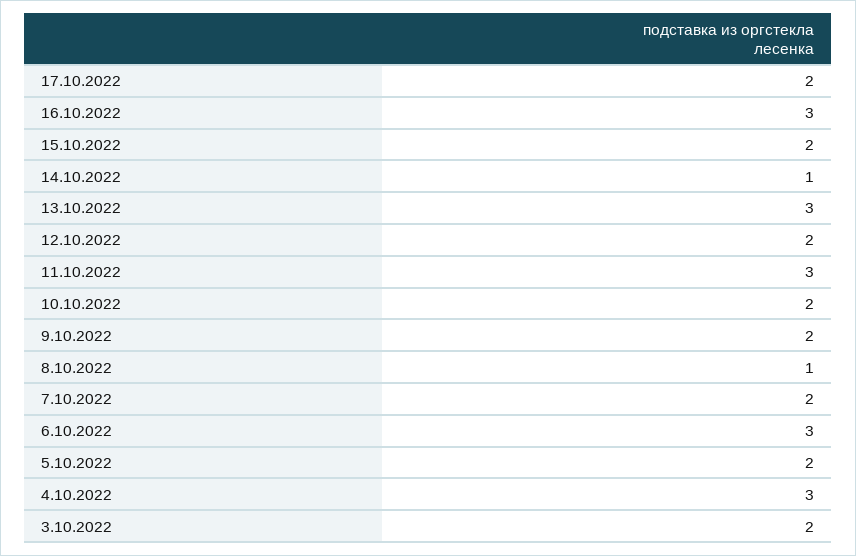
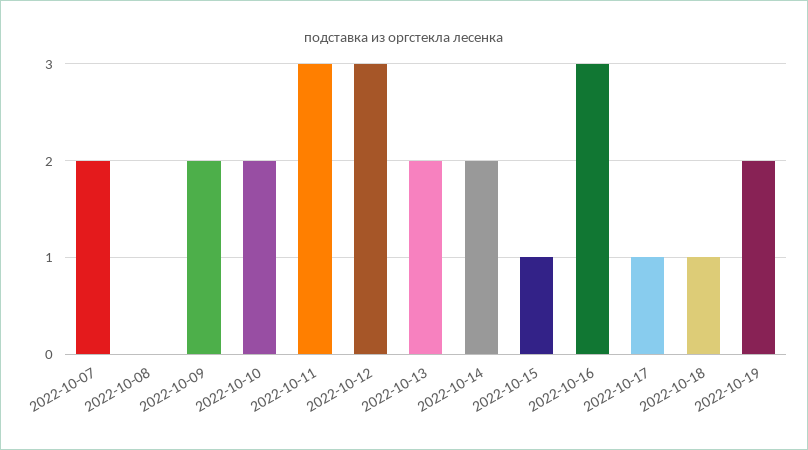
17.10.2022: 2 -> 1
15.10.2022: 2 -> 1
14.10.2022: 1 -> 2
13.10.2022: 3 -> 2
12.10.2022: 2 -> 3
8.10.2022: 1 -> 0
6.10.2022: 3 -> none
5.10.2022: 2 -> none
4.10.2022: 3 -> none
3.10.2022: 2 -> none
2022-10-18: none -> 1
2022-10-19: none -> 2

